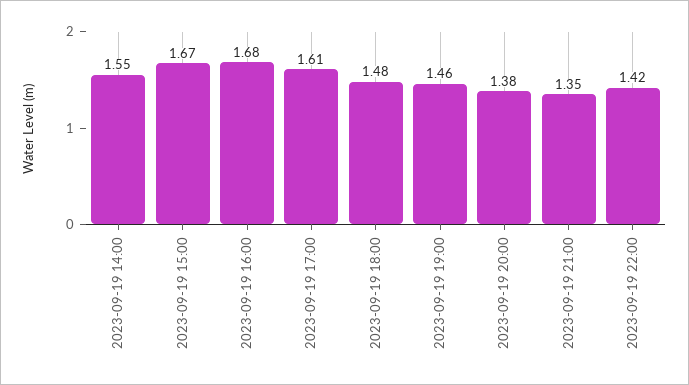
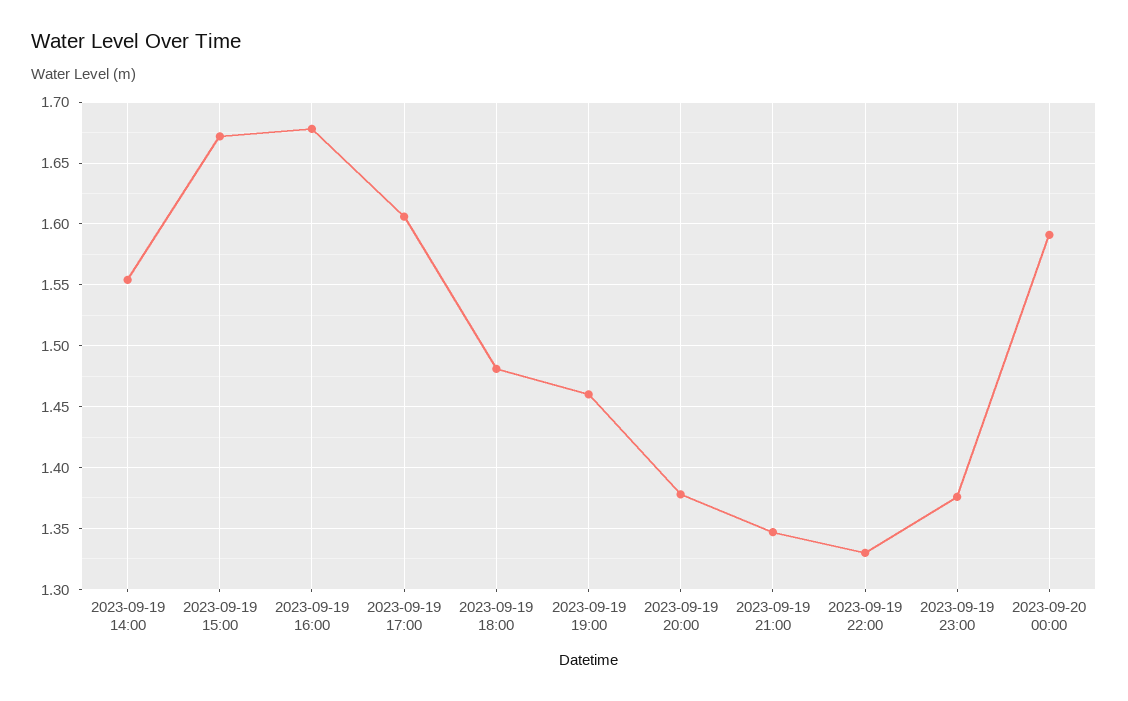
2023-09-19 22:00: 1.42 -> 1.33
2023-09-19 23:00: none -> 1.375
2023-09-20 00:00: none -> 1.59

